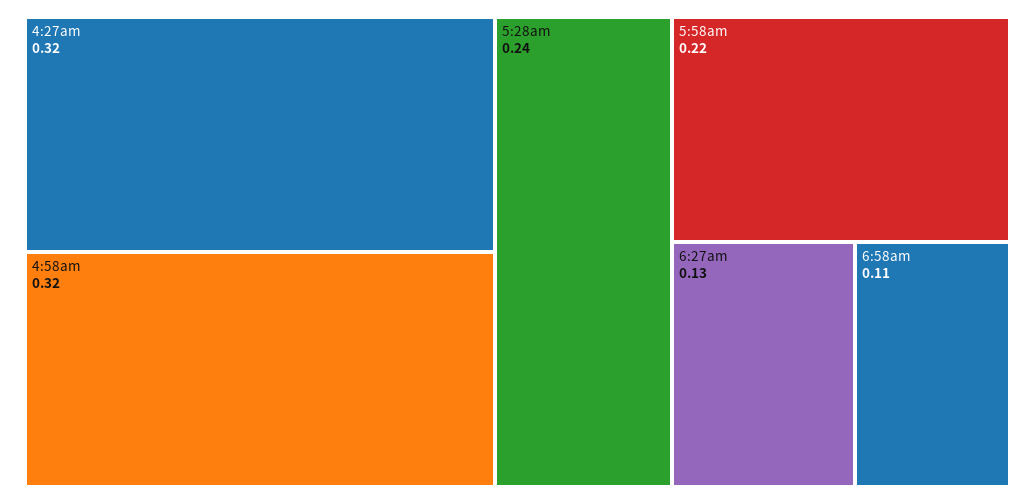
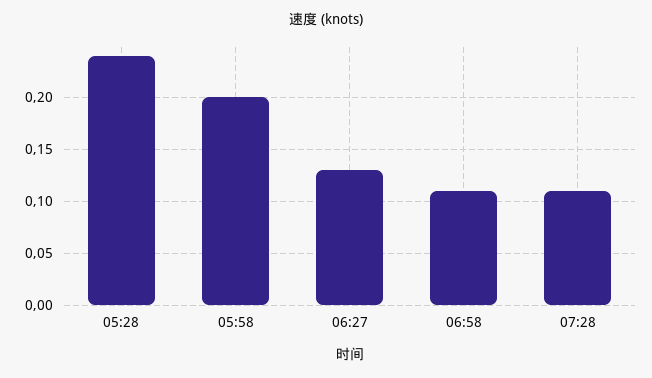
4:27am: 0.32 -> none
4:58am: 0.32 -> none
5:58am: 0.22 -> 0.2
07:28: none -> 0.11

